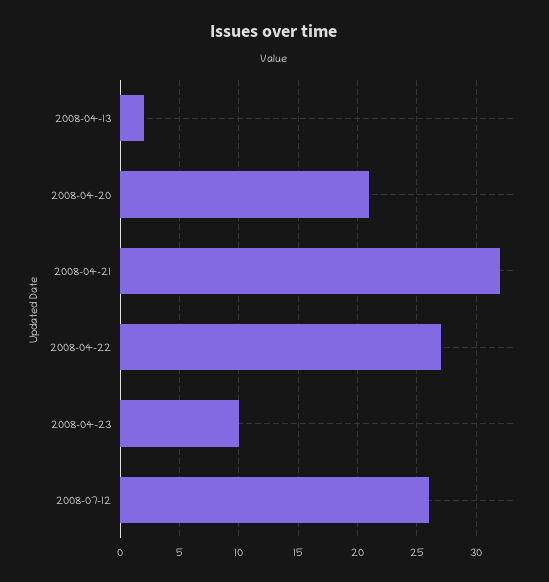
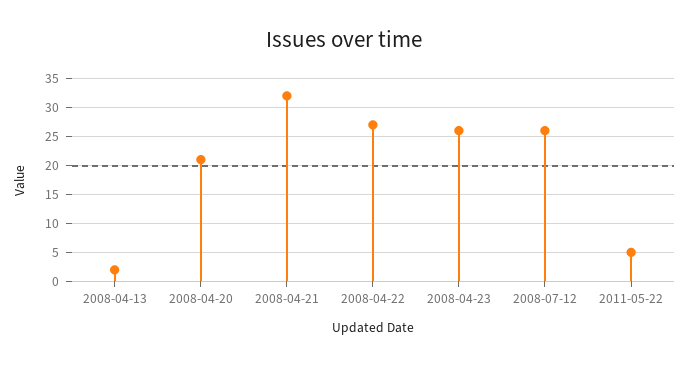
2008-04-23: 10 -> 25
2011-05-22: none -> 5

